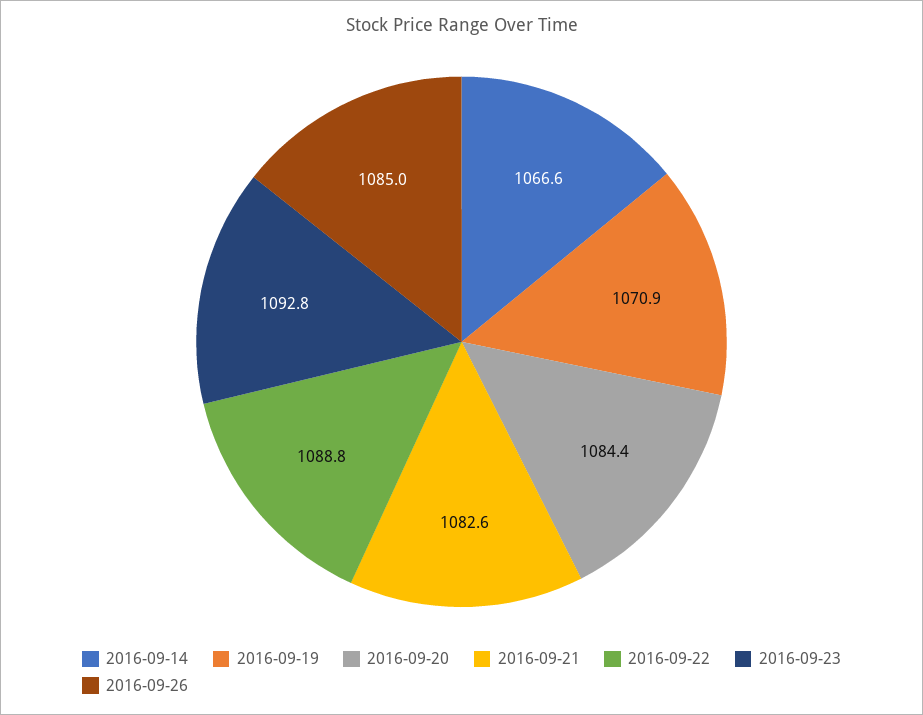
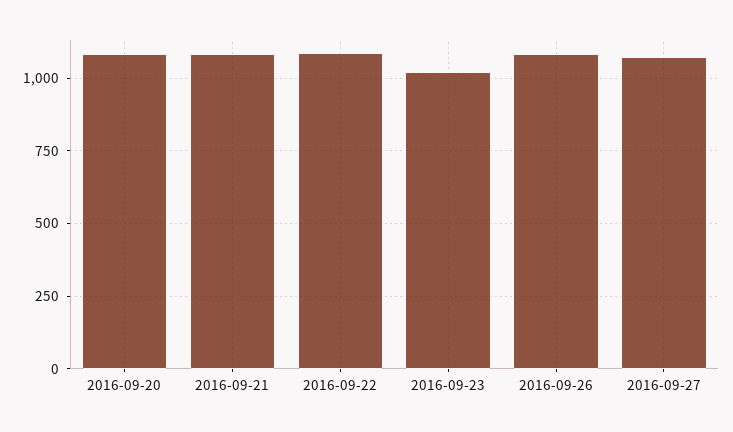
2016-09-14: 1066.6 -> none
2016-09-19: 1070.9 -> none
2016-09-23: 1092.8 -> 1025
2016-09-27: none -> 1075

